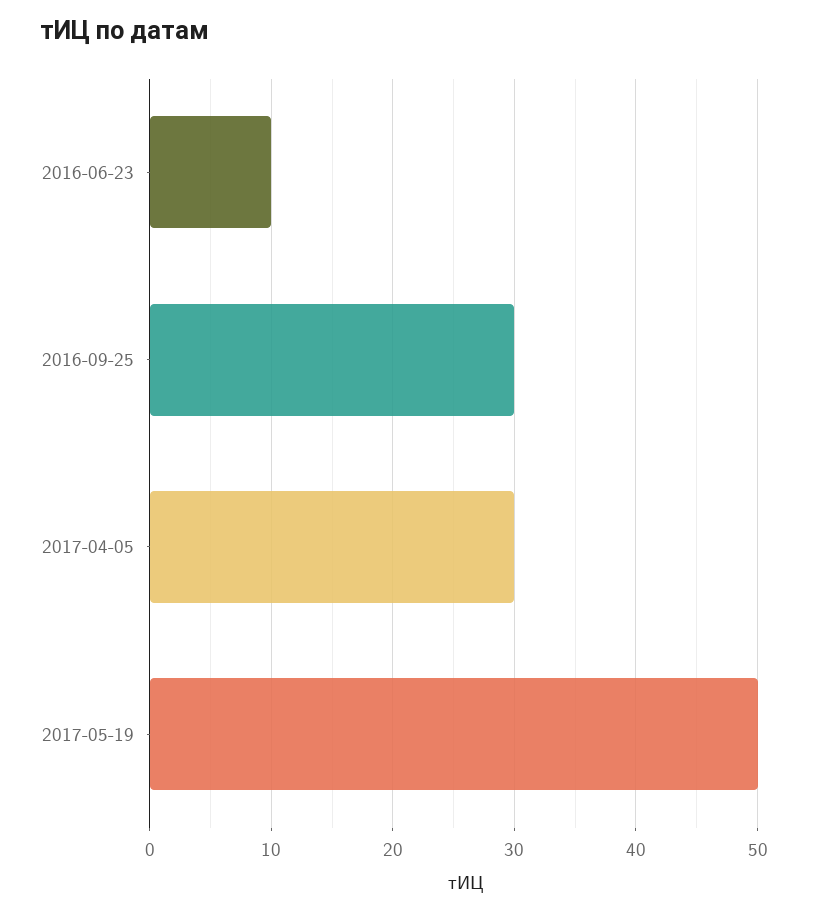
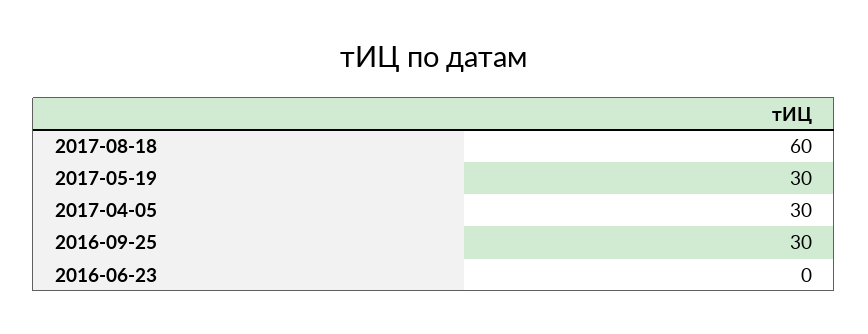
2016-06-23: 10 -> 0
2017-05-19: 50 -> 30
2017-08-18: none -> 60

